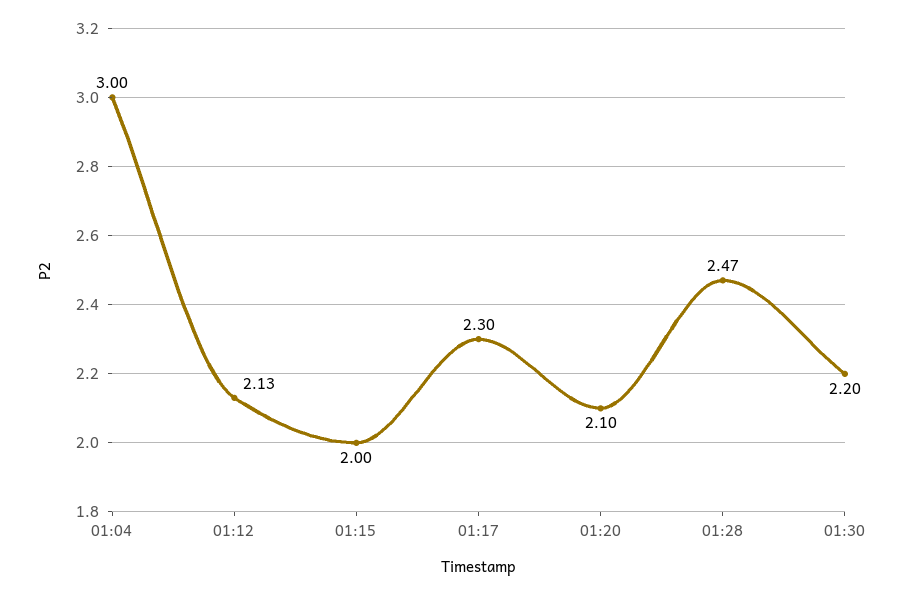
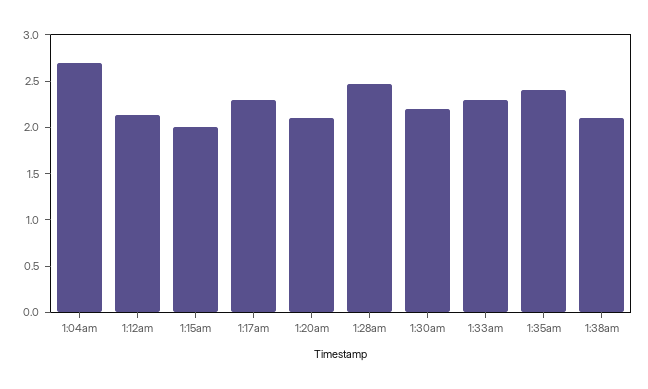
01:04: 3 -> 2.7
1:33am: none -> 2.3
1:35am: none -> 2.4
1:38am: none -> 2.1

